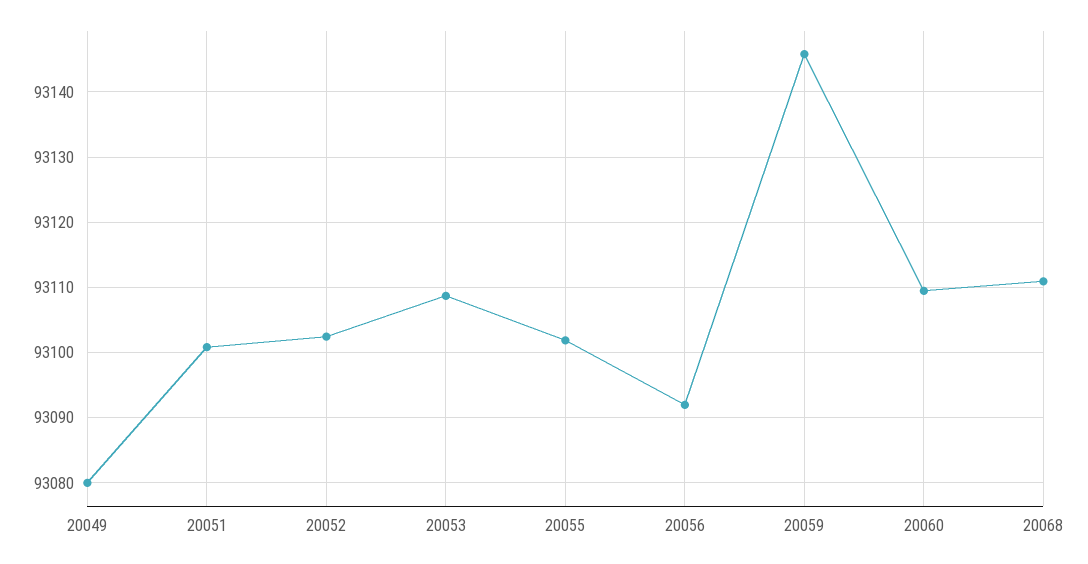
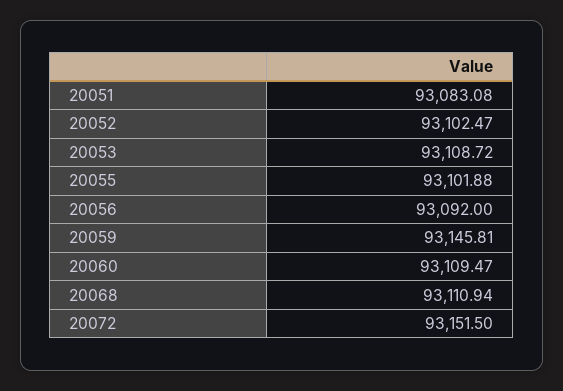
20049: 93080 -> none
20051: 93101 -> 93083.08
20072: none -> 93151.5

